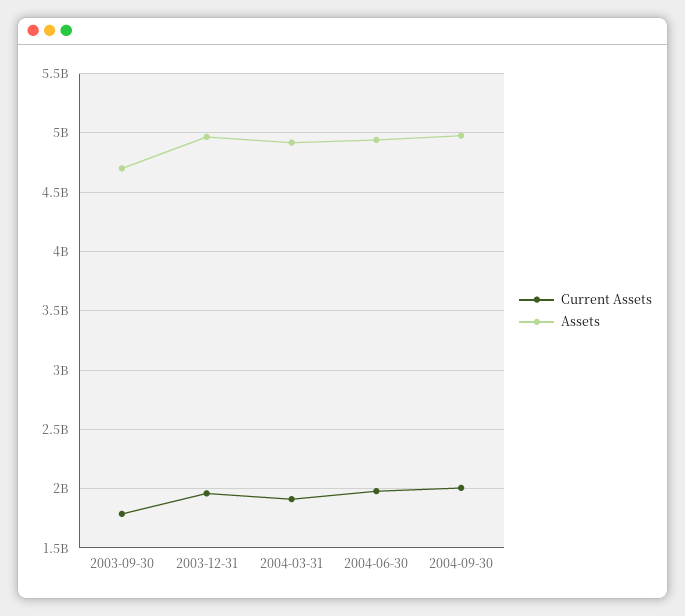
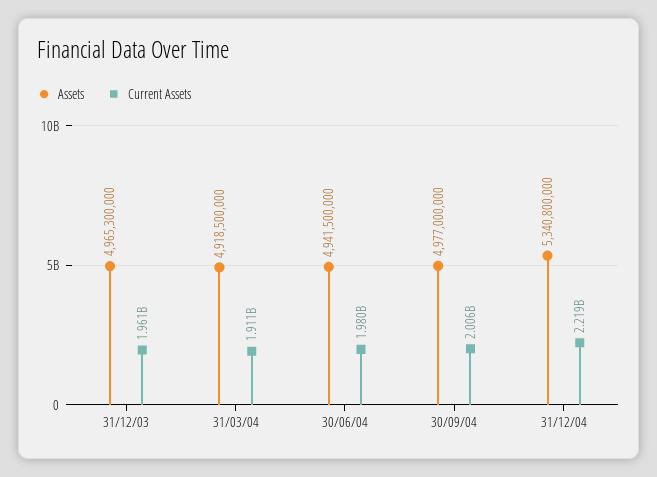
Current Assets, 2003-09-30: 1800000000 -> none
Assets, 2003-09-30: 4700000000 -> none
Assets, 31/12/04: none -> 5340800000
Current Assets, 31/12/04: none -> 2219000000

